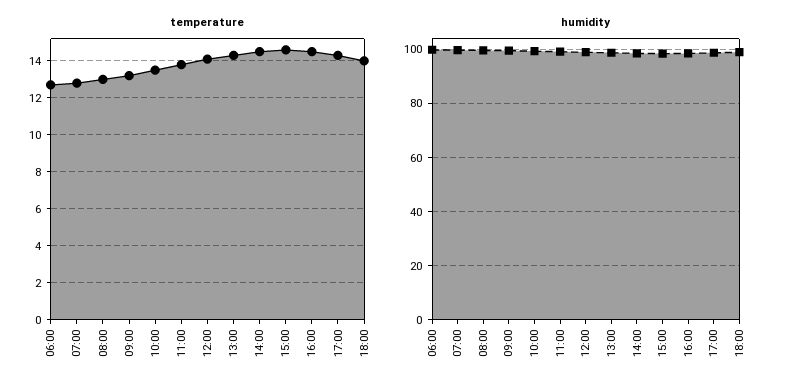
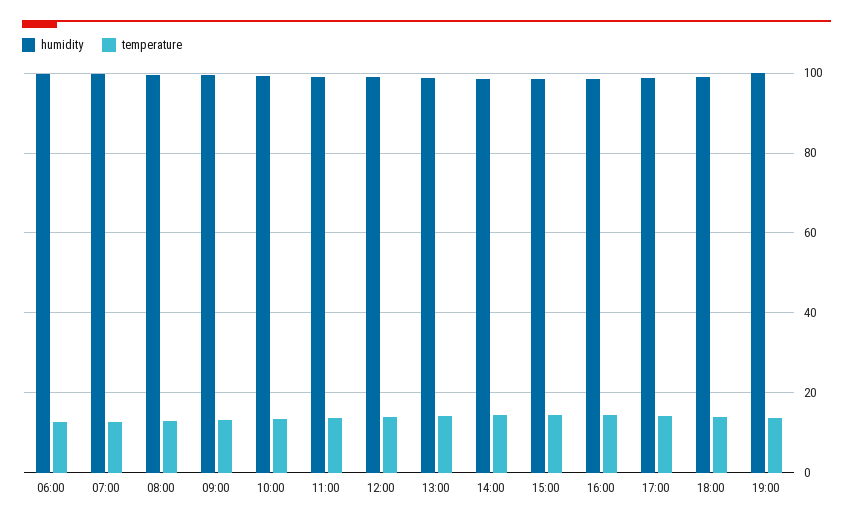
humidity, 19:00: none -> 100
temperature, 19:00: none -> 14

